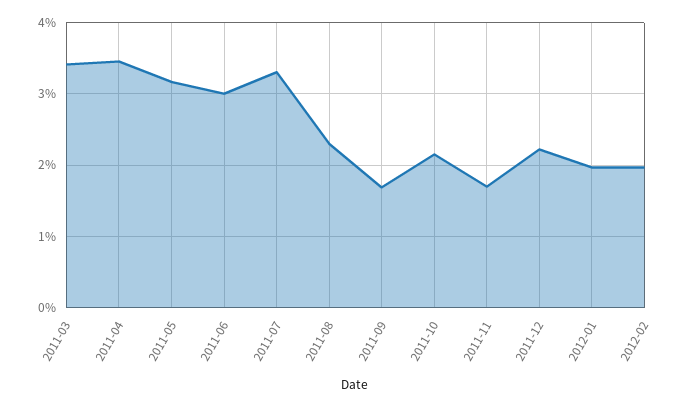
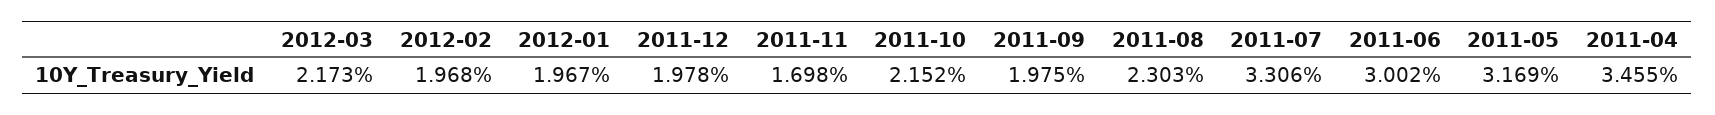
2011-03: 3.4 -> none
2011-09: 1.7 -> 1.975
2011-12: 2.2 -> 1.978
2012-03: none -> 2.173

